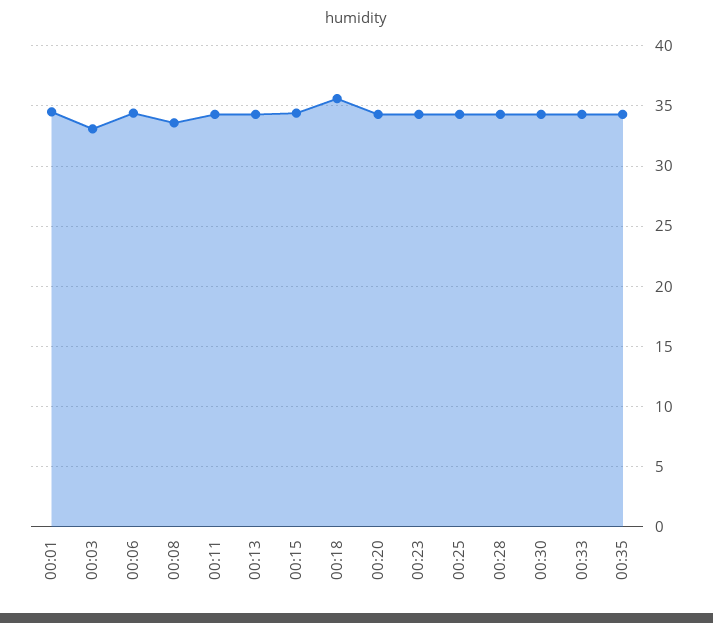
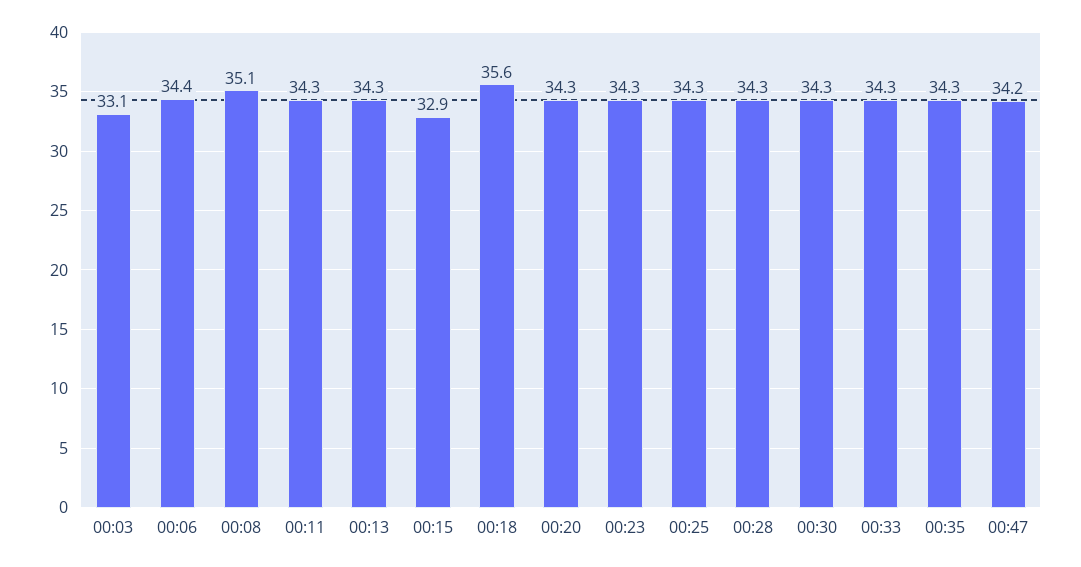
00:01: 34.5 -> none
00:08: 33.5 -> 35.1
00:15: 34.5 -> 32.9
00:47: none -> 34.2

